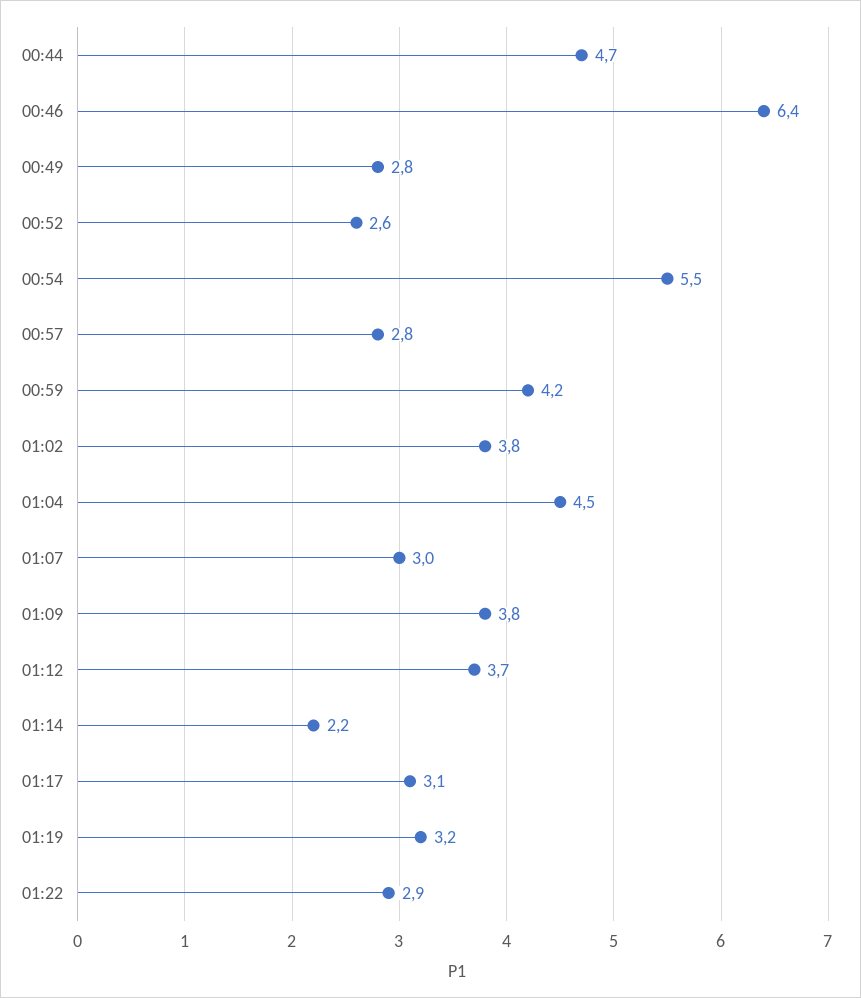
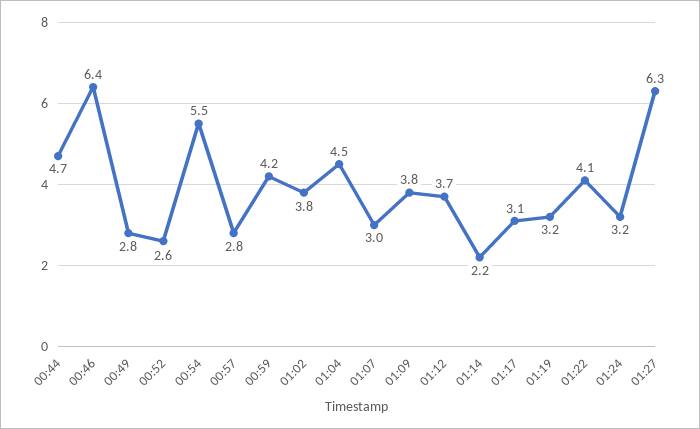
01:22: 2.9 -> 4.1
01:24: none -> 3.2
01:27: none -> 6.3

